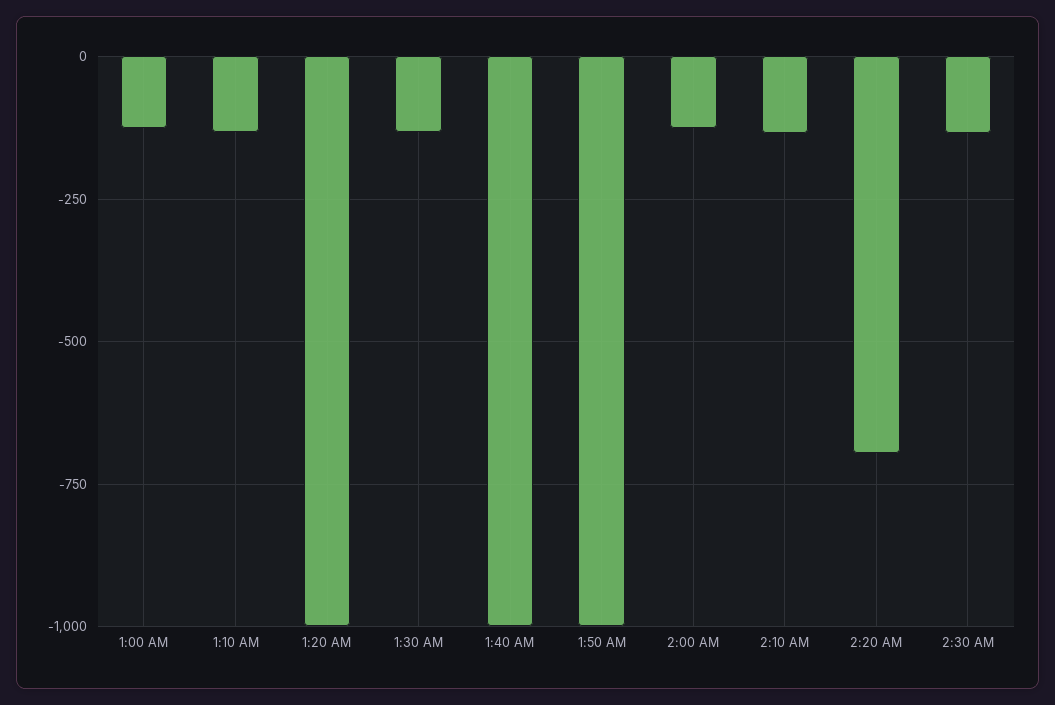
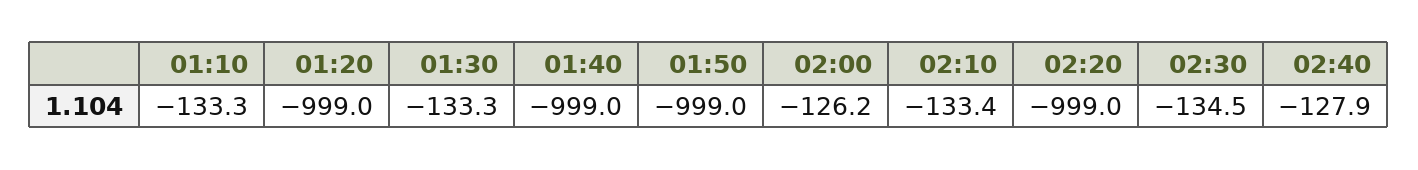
1:00 AM: -125 -> none
2:20 AM: -700 -> -999
02:40: none -> -127.9

